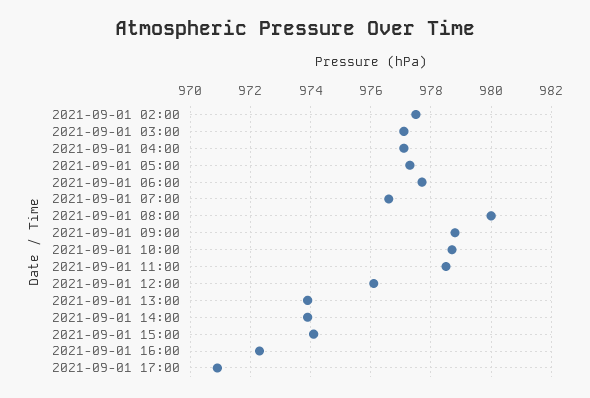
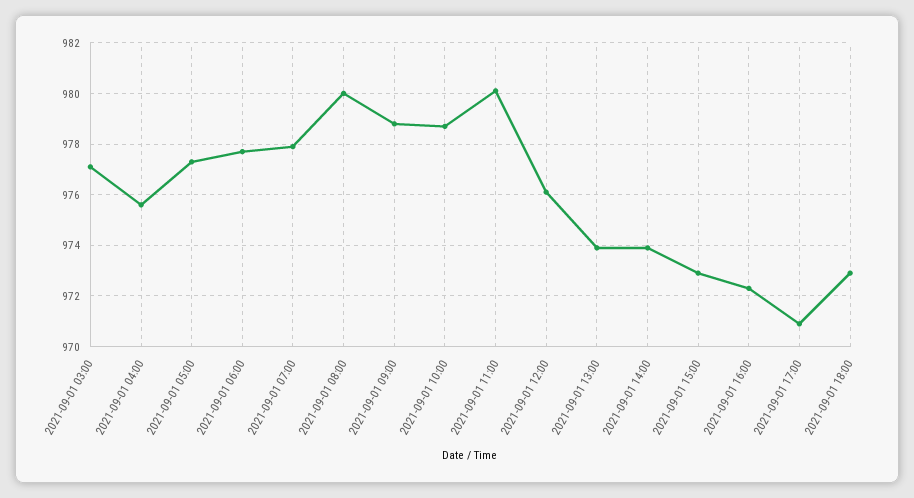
2021-09-01 02:00: 977.5 -> none
2021-09-01 04:00: 977 -> 975.5
2021-09-01 07:00: 976.5 -> 978
2021-09-01 11:00: 978.5 -> 980
2021-09-01 15:00: 974 -> 973
2021-09-01 18:00: none -> 973

